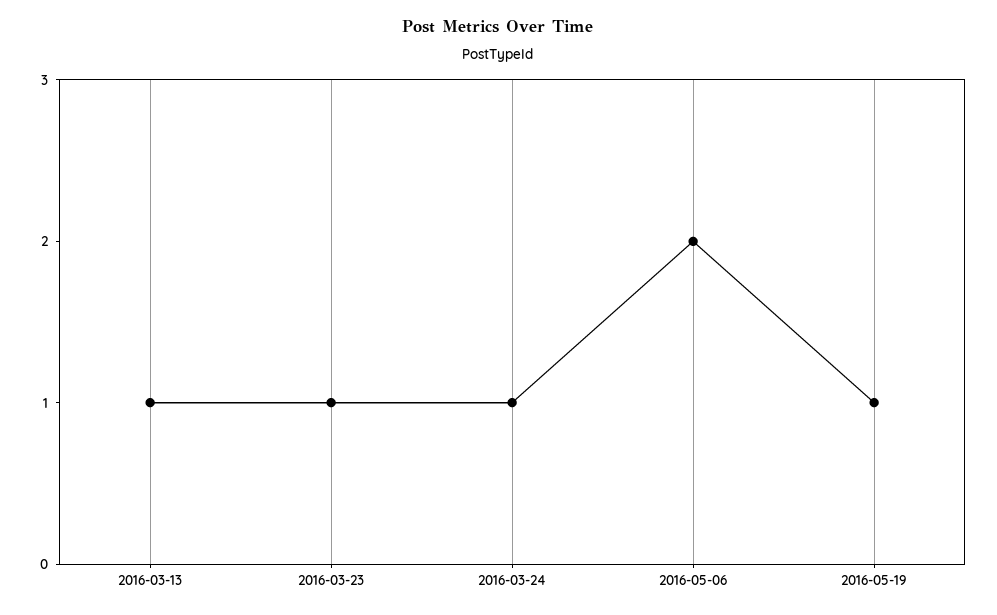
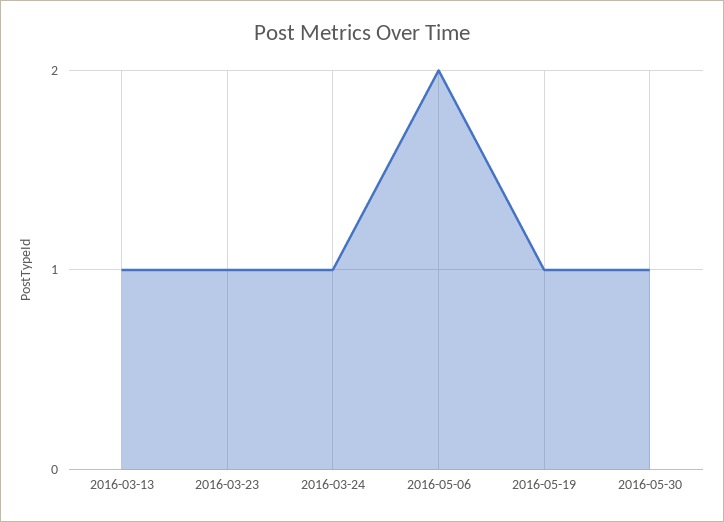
2016-05-30: none -> 1

